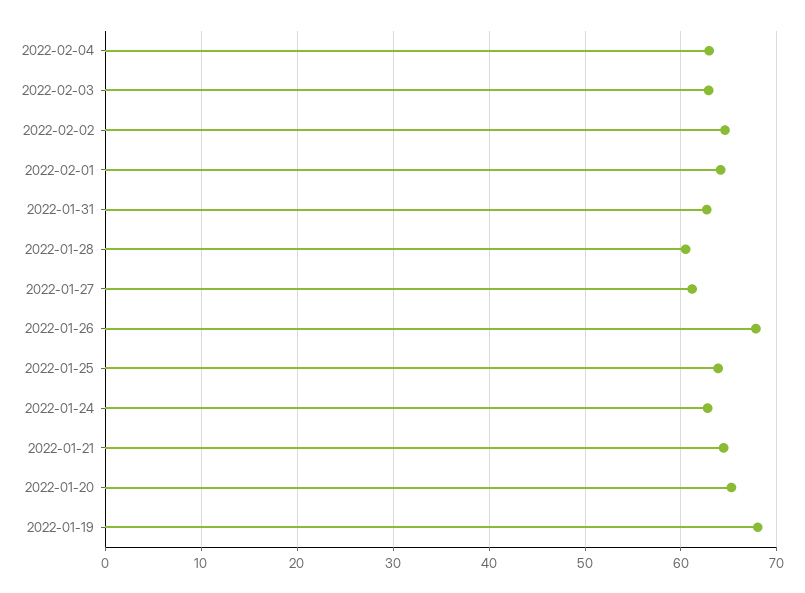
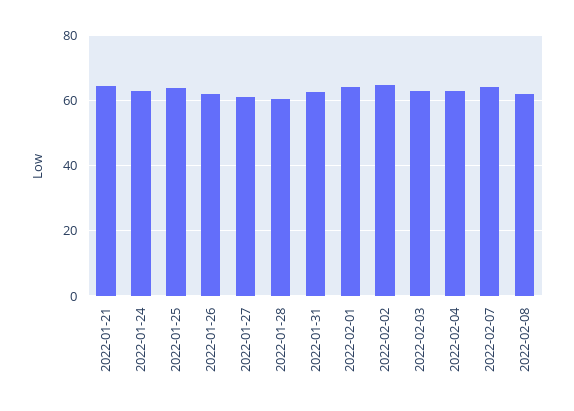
2022-01-26: 68 -> 62
2022-01-20: 65 -> none
2022-01-19: 68 -> none
2022-02-07: none -> 64
2022-02-08: none -> 62

